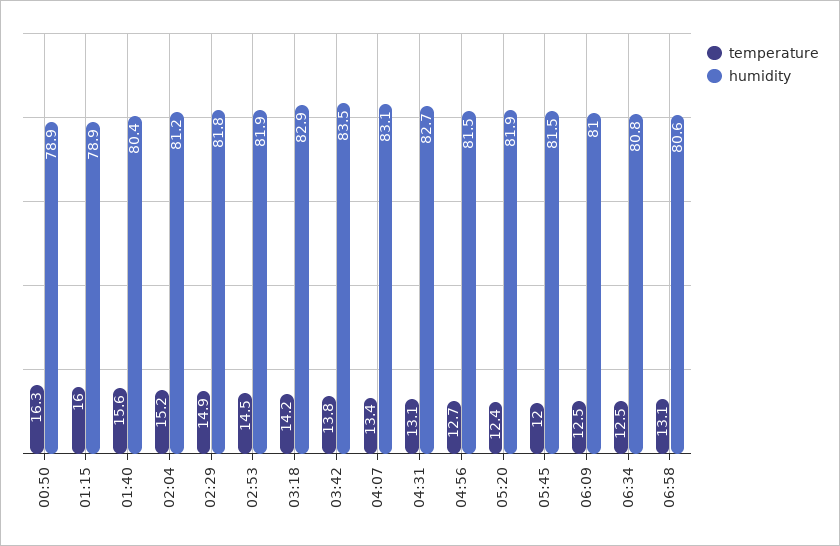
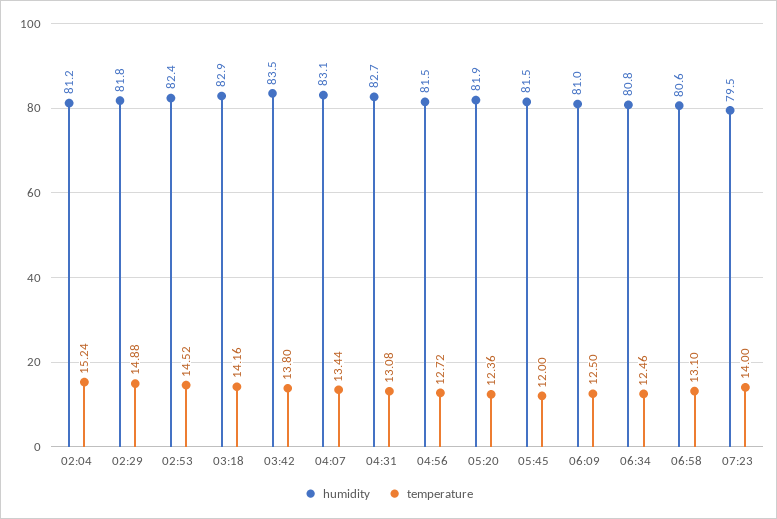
temperature, 00:50: 16.3 -> none
humidity, 00:50: 78.9 -> none
temperature, 01:15: 16 -> none
humidity, 01:15: 78.9 -> none
temperature, 01:40: 15.6 -> none
humidity, 01:40: 80.4 -> none
humidity, 02:53: 81.9 -> 82.4
humidity, 07:23: none -> 79.5
temperature, 07:23: none -> 14

